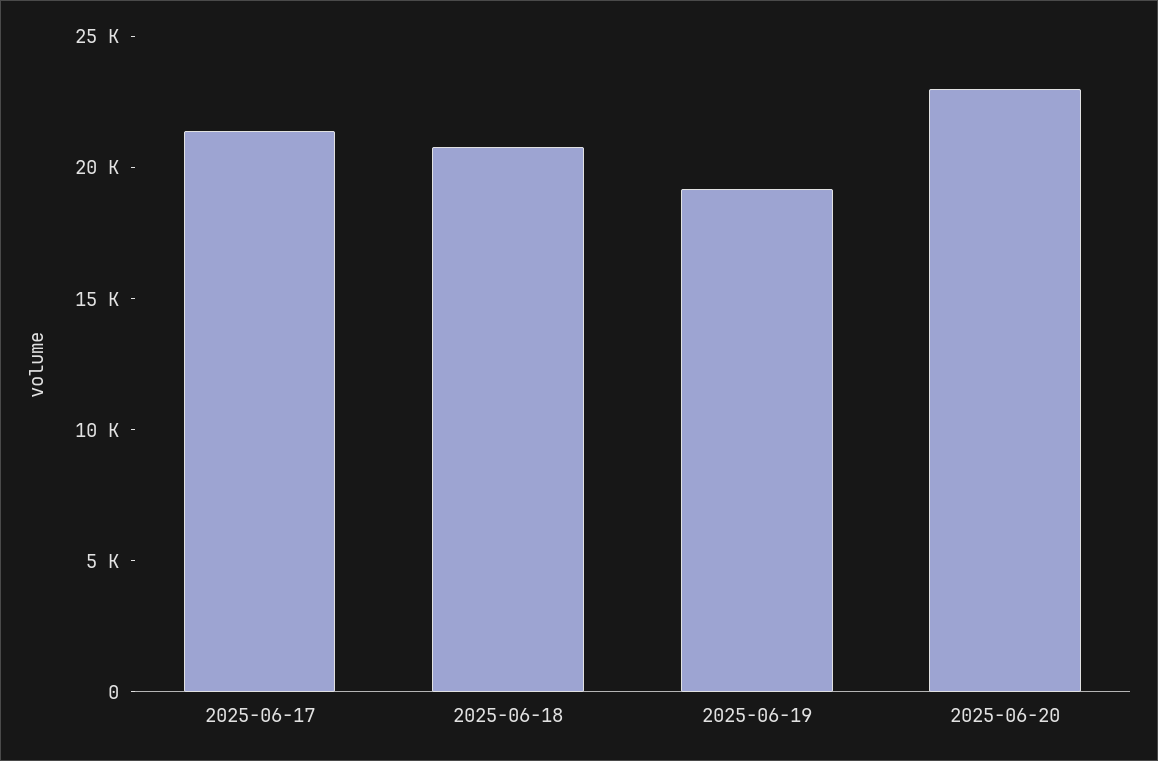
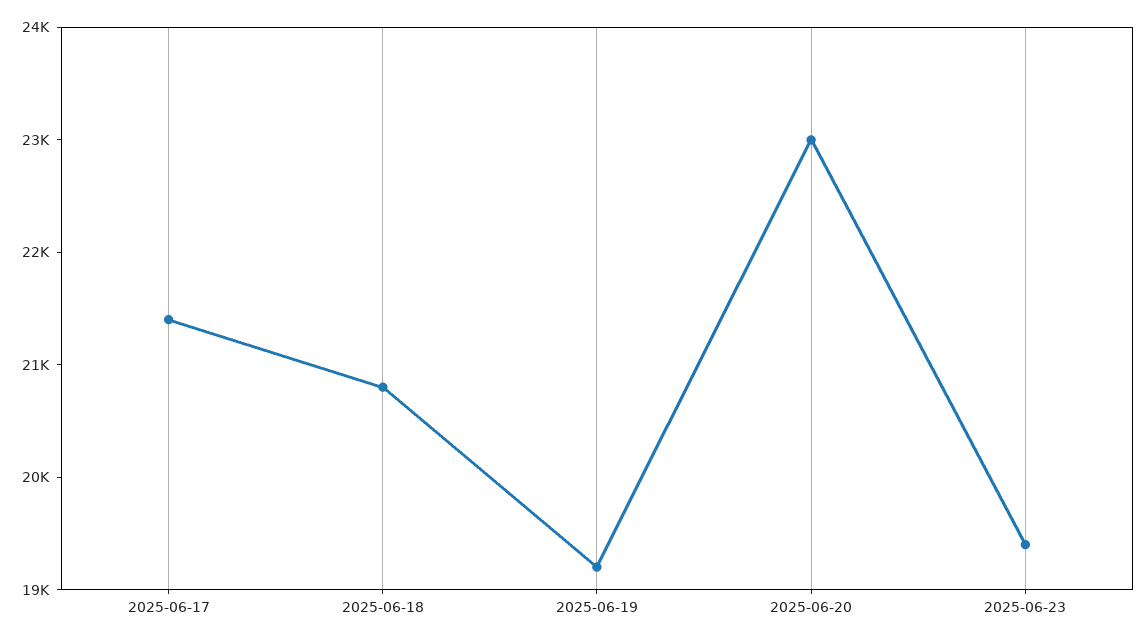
2025-06-23: none -> 19400

